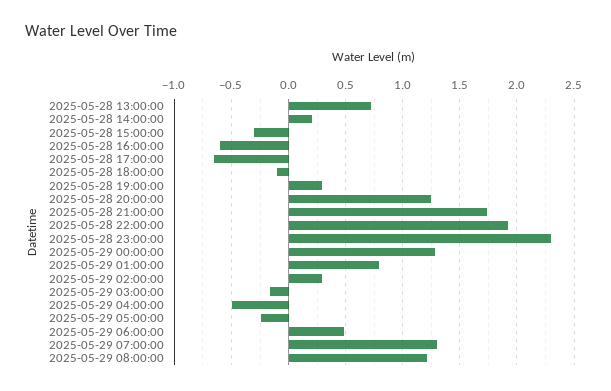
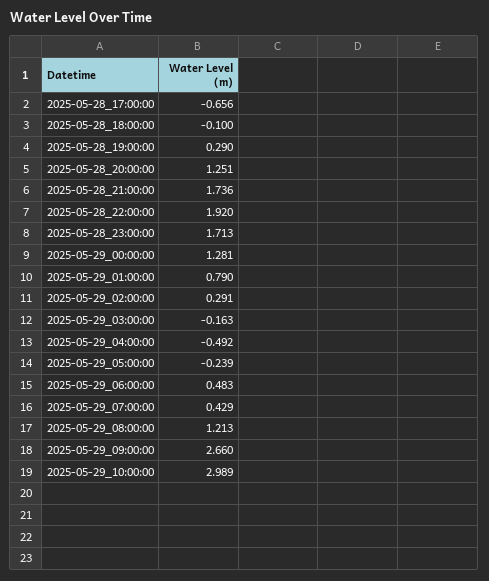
2025-05-28 13:00:00: 0.7 -> none
2025-05-28 14:00:00: 0.2 -> none
2025-05-28 15:00:00: -0.3 -> none
2025-05-28 16:00:00: -0.6 -> none
2025-05-28 23:00:00: 2.3 -> 1.713
2025-05-29 07:00:00: 1.3 -> 0.429
2025-05-29_09:00:00: none -> 2.66
2025-05-29_10:00:00: none -> 2.989

